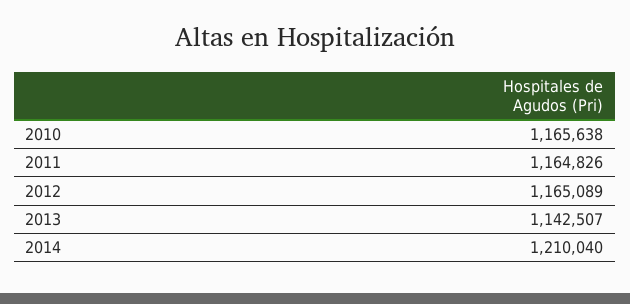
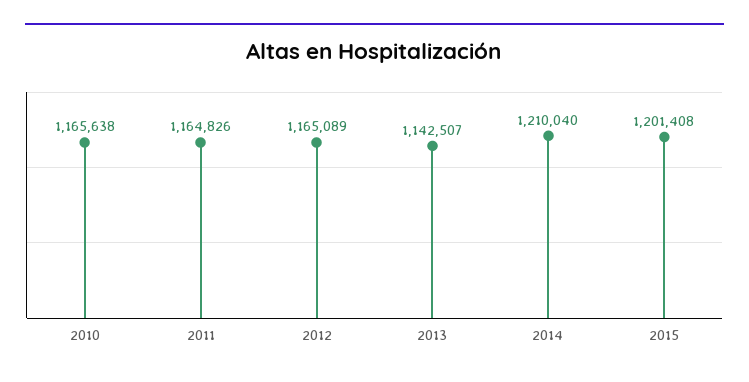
2015: none -> 1201408

